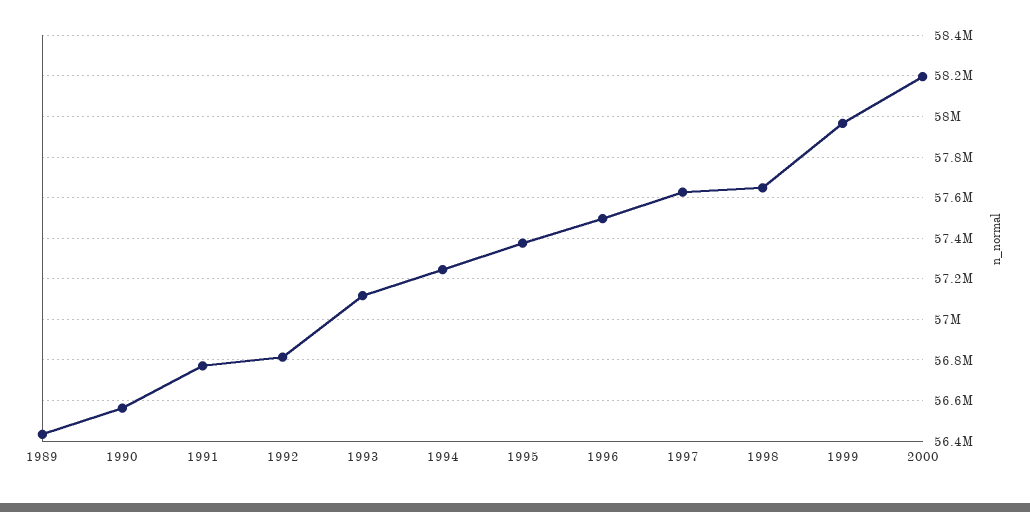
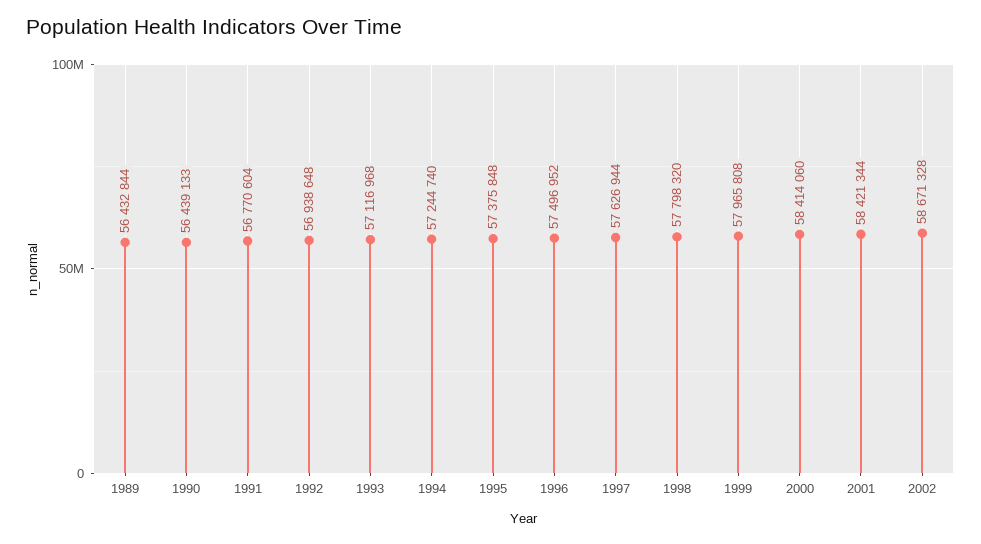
1990: 56550000 -> 56439133
1992: 56800000 -> 56938648
1998: 57650000 -> 57798320
2000: 58200000 -> 58414060
2001: none -> 58421344
2002: none -> 58671328

